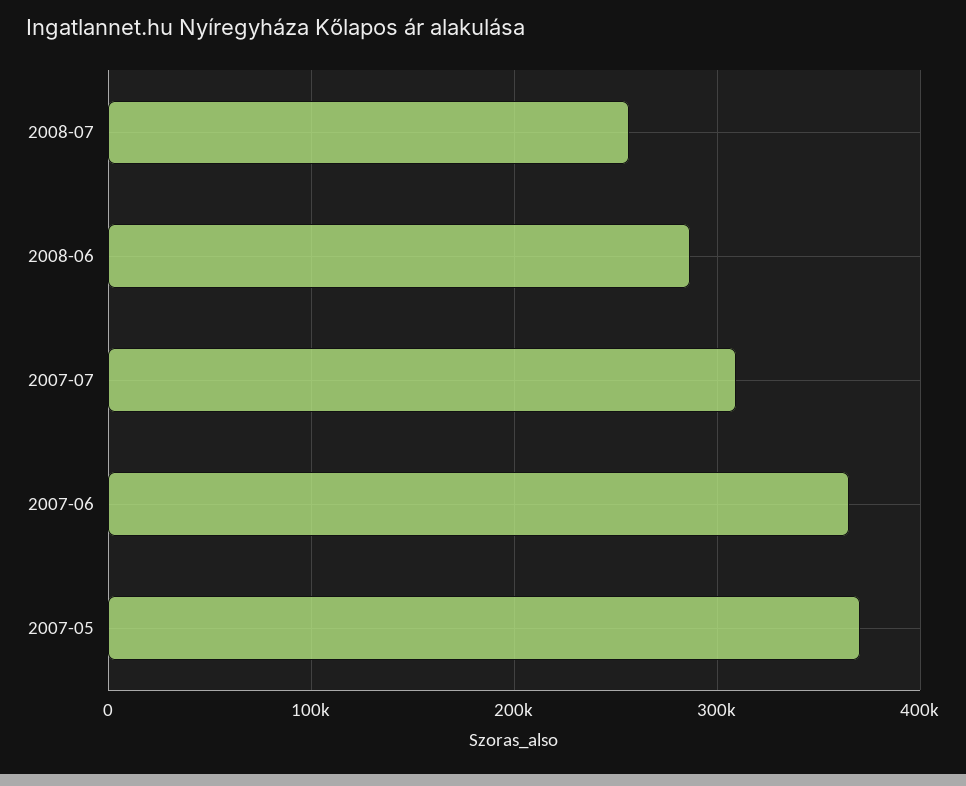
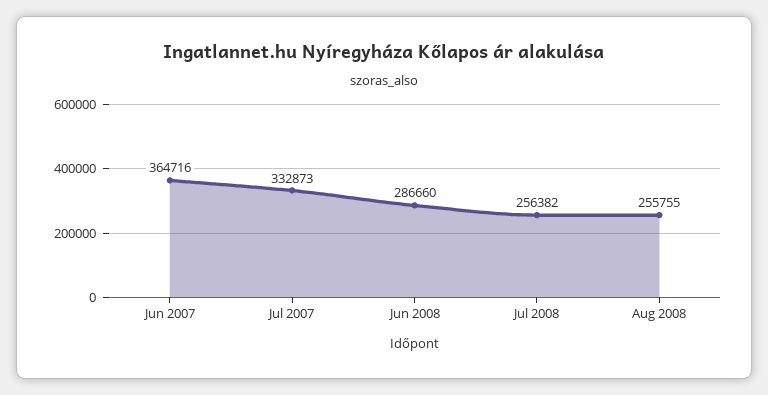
2007-07: 310000 -> 332873
2007-05: 370000 -> none
Aug 2008: none -> 255755

